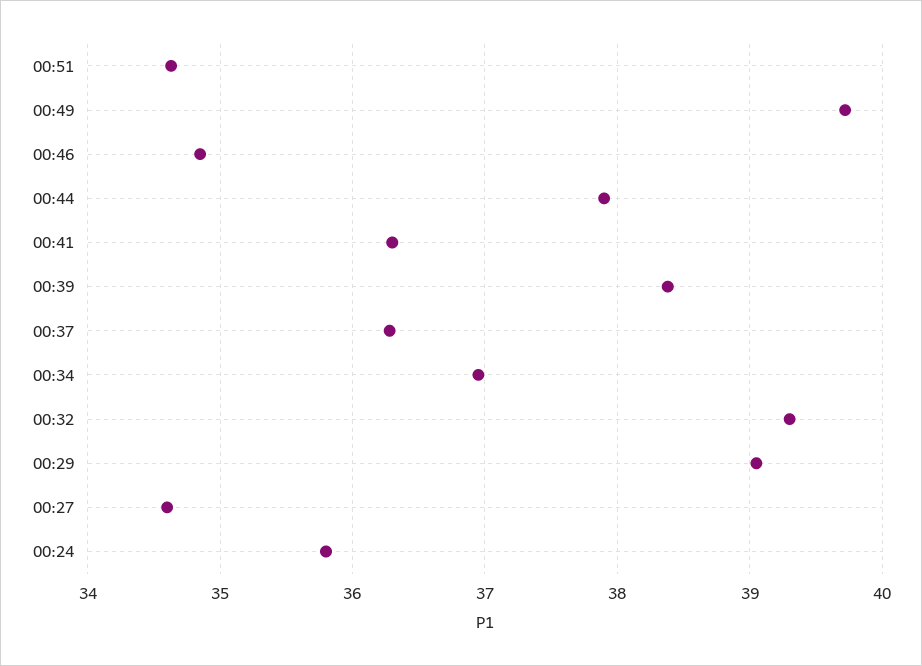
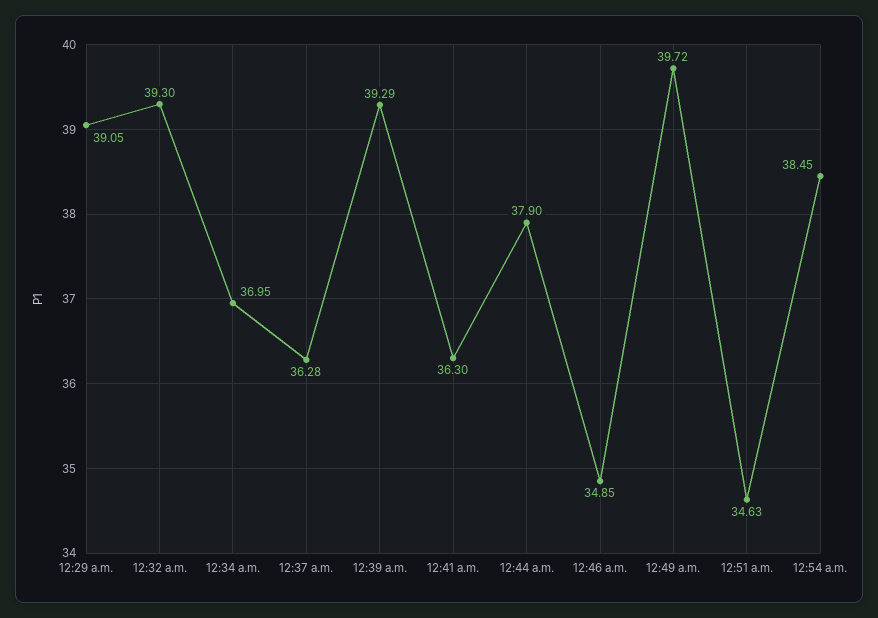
00:39: 38.4 -> 39.29
00:27: 34.6 -> none
00:24: 35.8 -> none
12:54 a.m.: none -> 38.45

